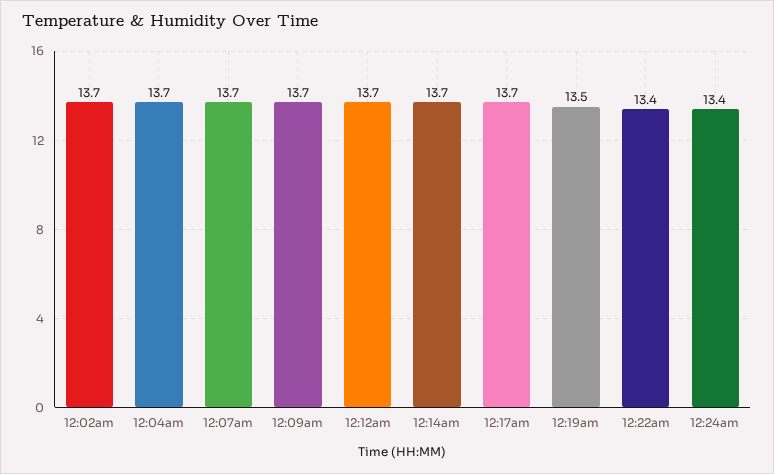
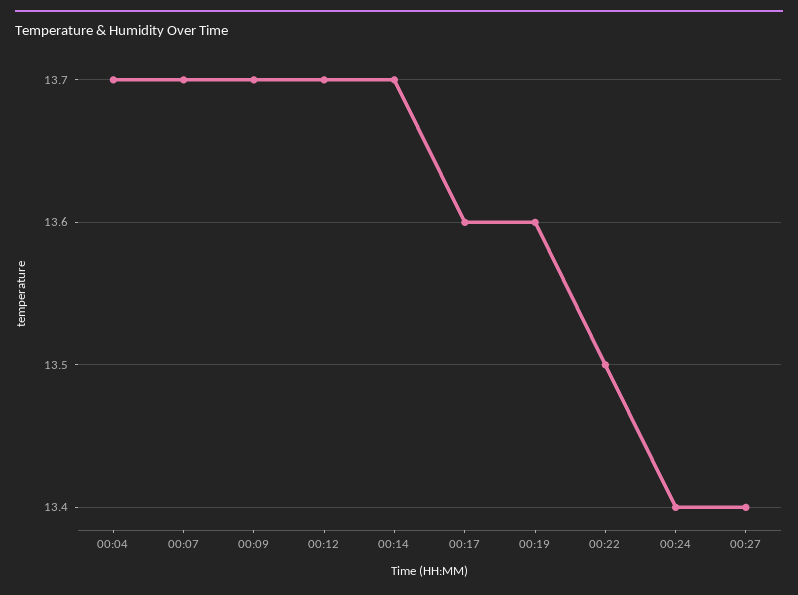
12:02am: 13.7 -> none
12:17am: 13.7 -> 13.6
12:19am: 13.5 -> 13.6
12:22am: 13.4 -> 13.5
00:27: none -> 13.4

